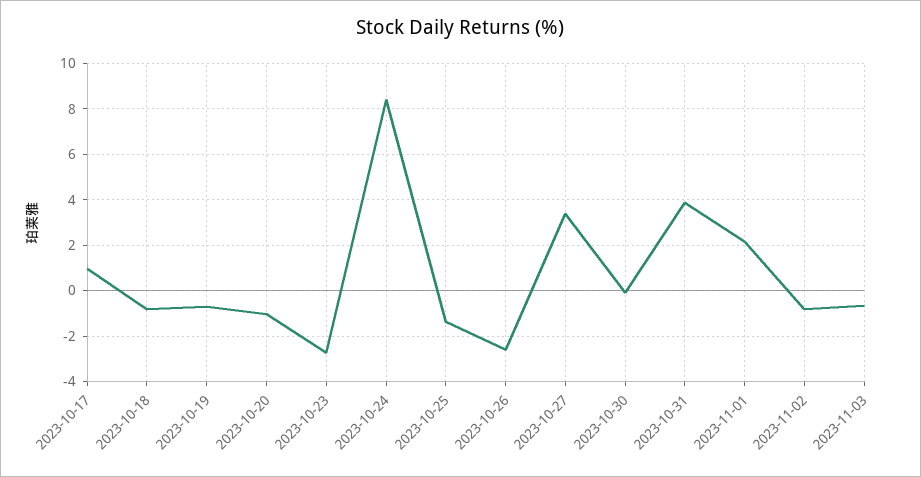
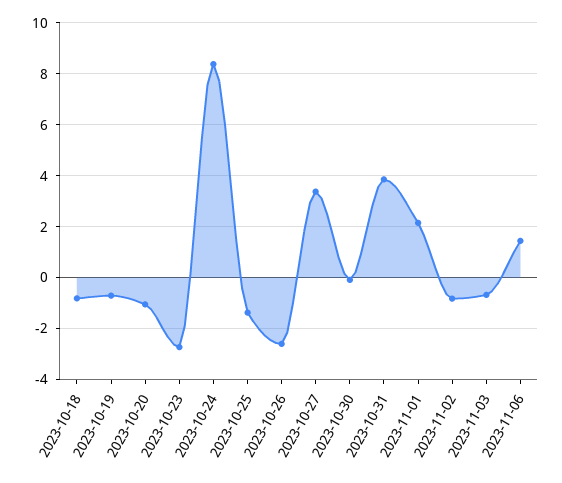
2023-10-17: 1 -> none
2023-11-06: none -> 1.5

